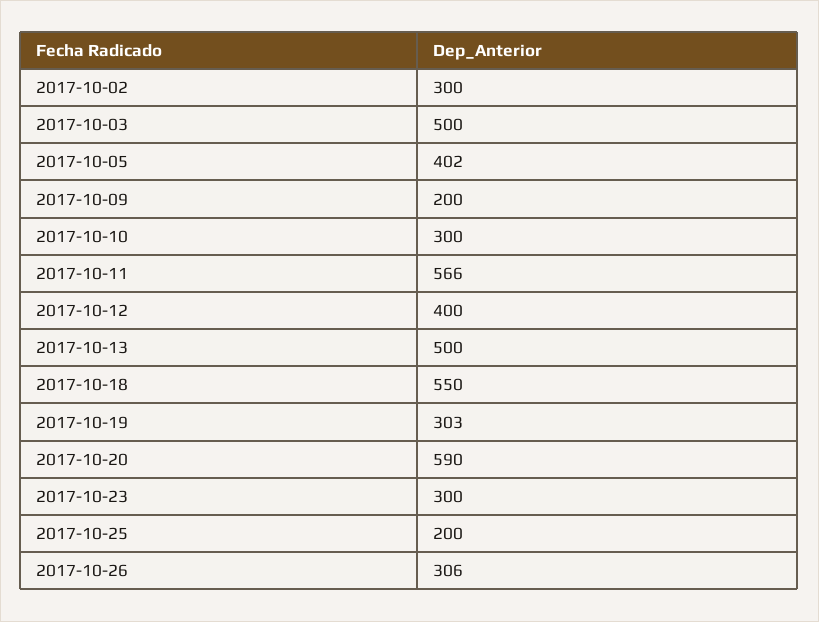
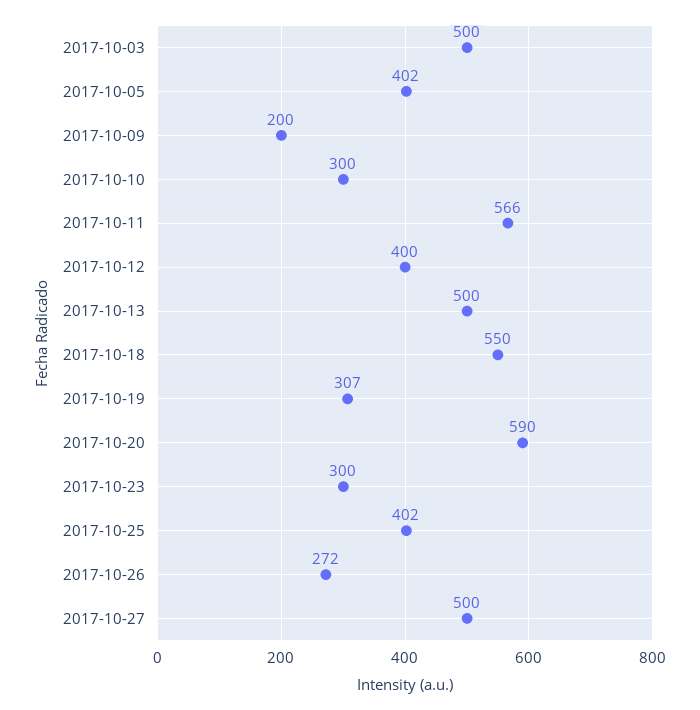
2017-10-02: 300 -> none
2017-10-19: 303 -> 307
2017-10-25: 200 -> 402
2017-10-26: 306 -> 272
2017-10-27: none -> 500

